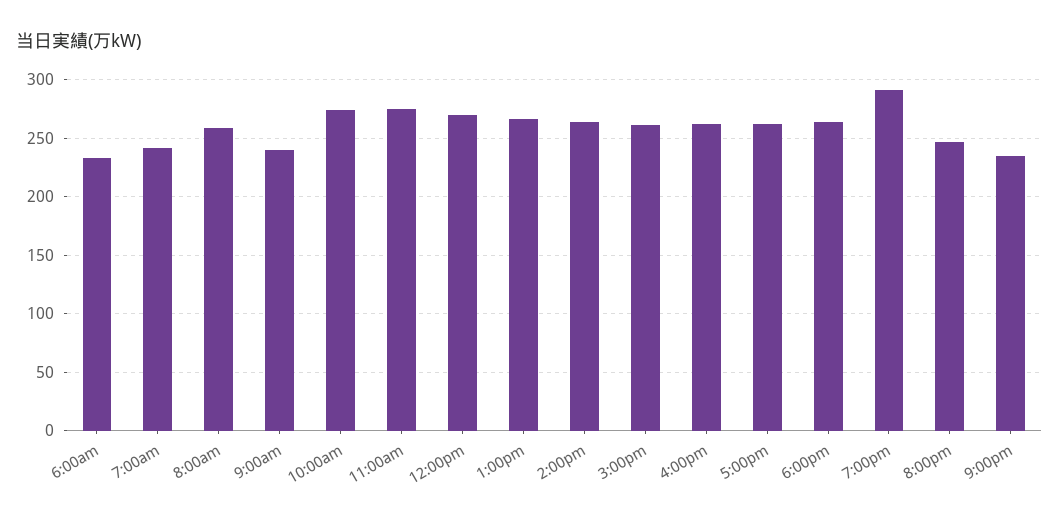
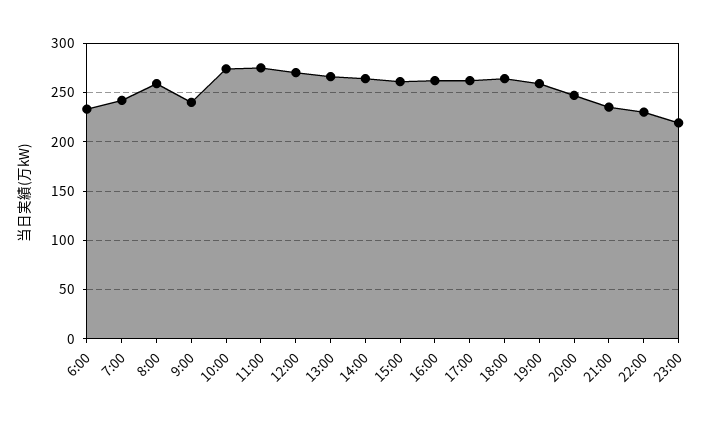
7:00pm: 290 -> 260
22:00: none -> 230
23:00: none -> 220

